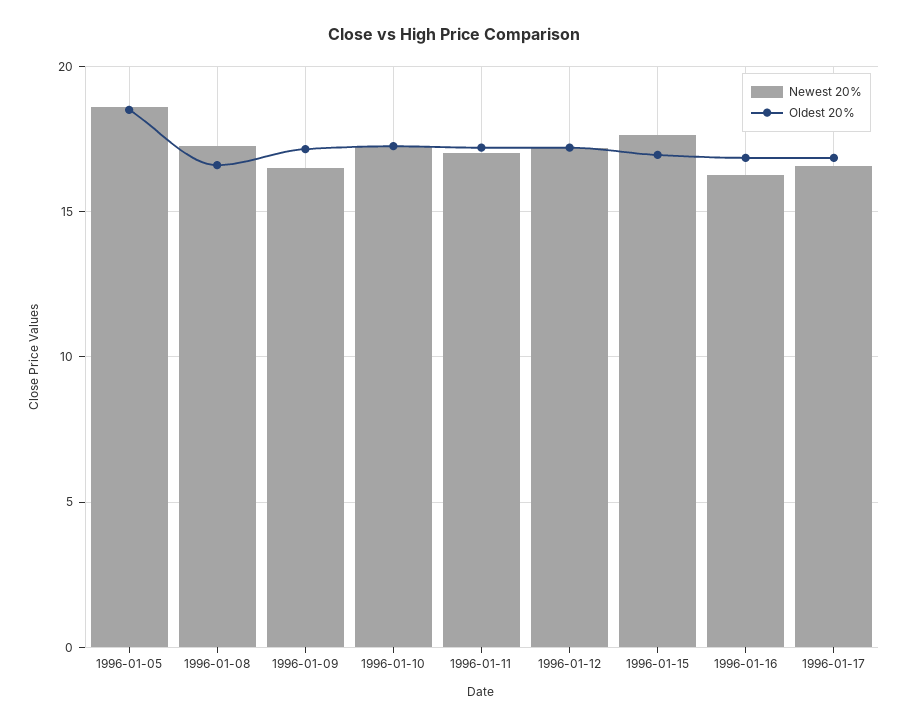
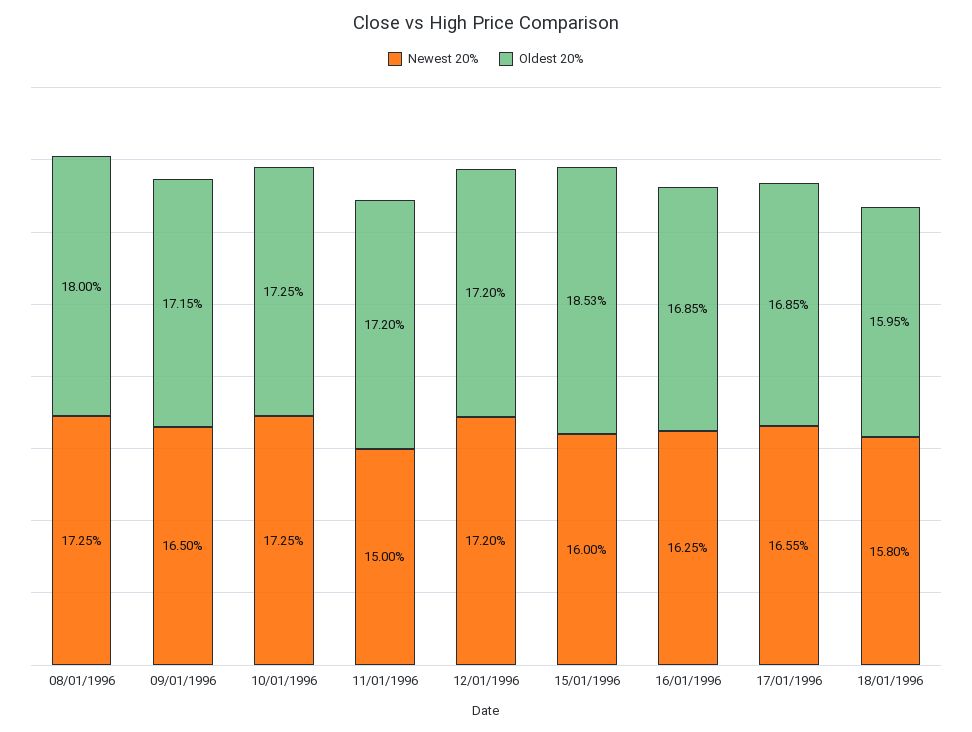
Newest 20%, 1996-01-05: 18.5 -> none
Oldest 20%, 1996-01-05: 18.5 -> none
Oldest 20%, 1996-01-08: 16.5 -> 18
Newest 20%, 1996-01-11: 17 -> 15
Newest 20%, 1996-01-15: 17.5 -> 16
Oldest 20%, 1996-01-15: 17 -> 18.53
Newest 20%, 18/01/1996: none -> 15.8
Oldest 20%, 18/01/1996: none -> 15.95

